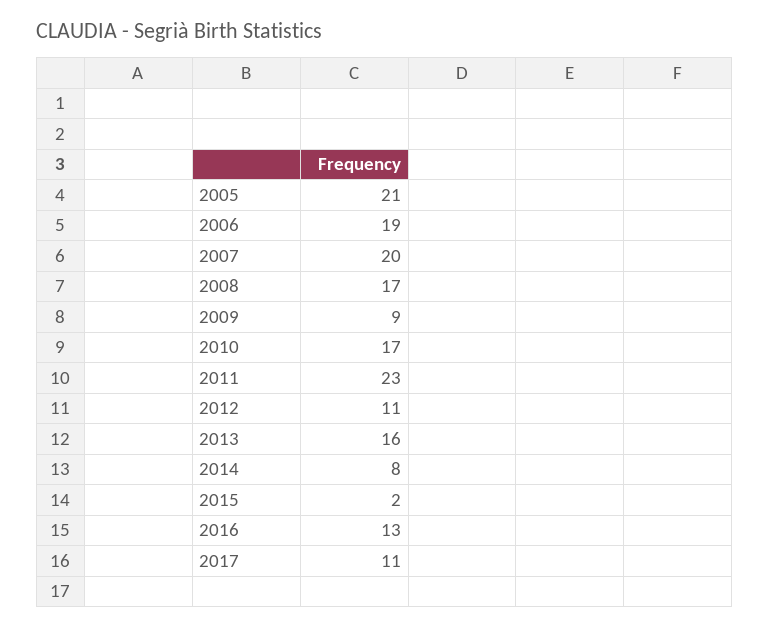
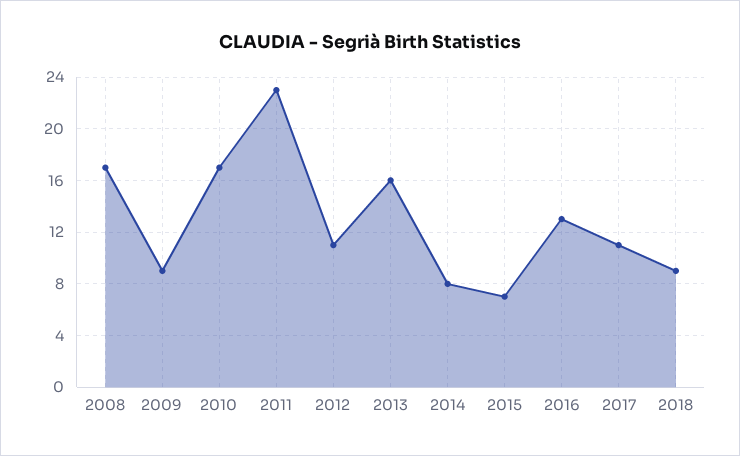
2005: 21 -> none
2006: 19 -> none
2007: 20 -> none
2015: 2 -> 7
2018: none -> 9

